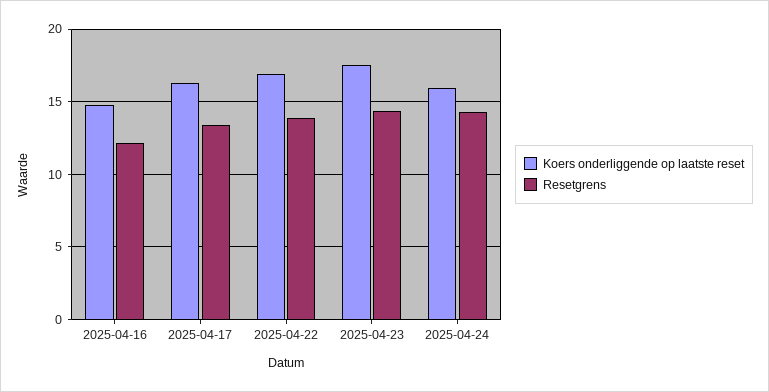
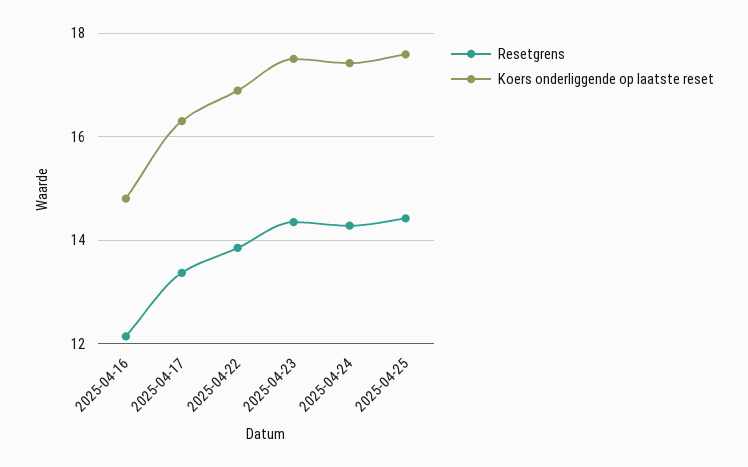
Koers onderliggende op laatste reset, 2025-04-24: 16 -> 17.4
Resetgrens, 2025-04-25: none -> 14.4
Koers onderliggende op laatste reset, 2025-04-25: none -> 17.6

